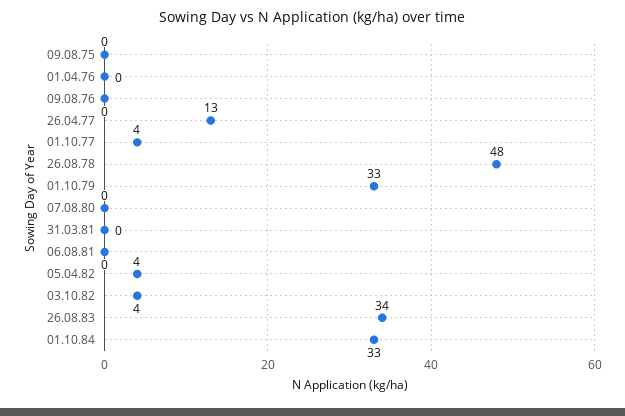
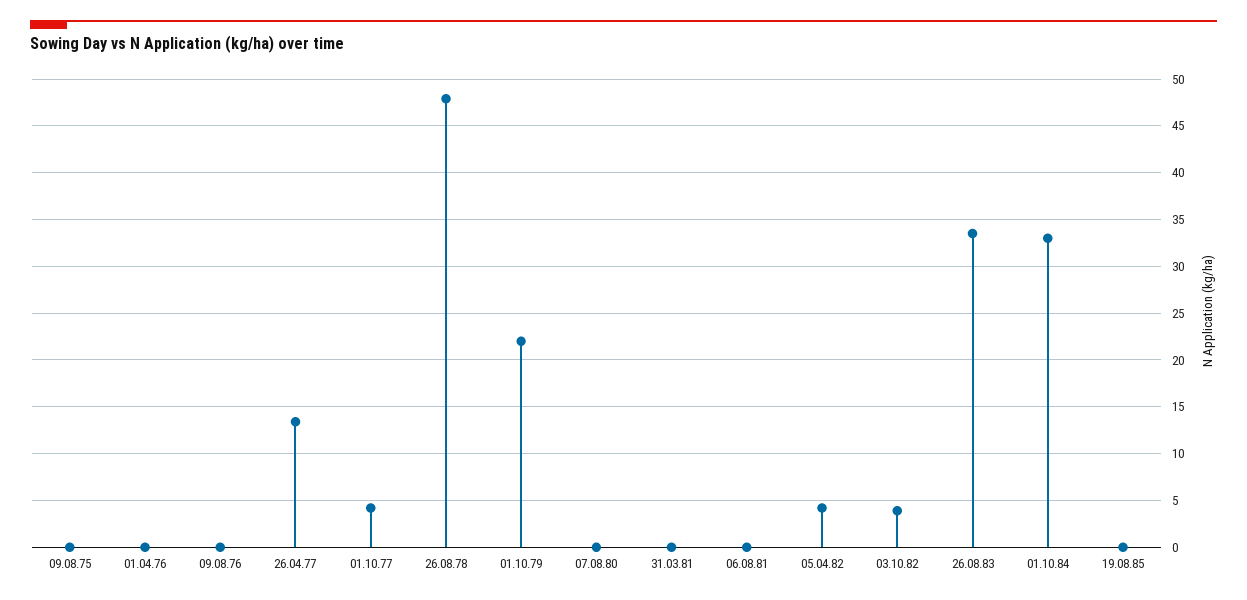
01.10.79: 33 -> 22
19.08.85: none -> 0

